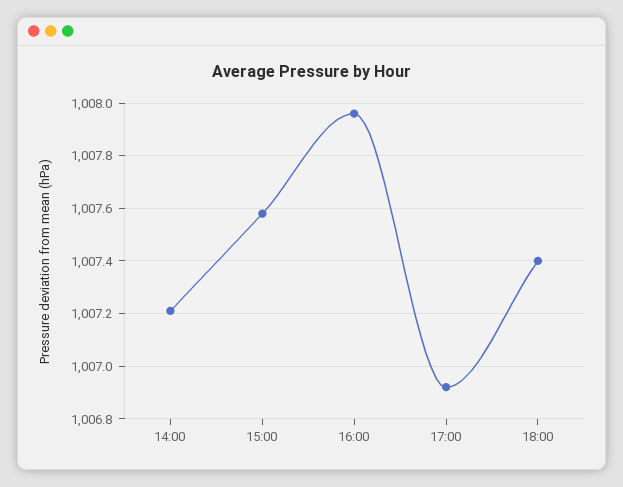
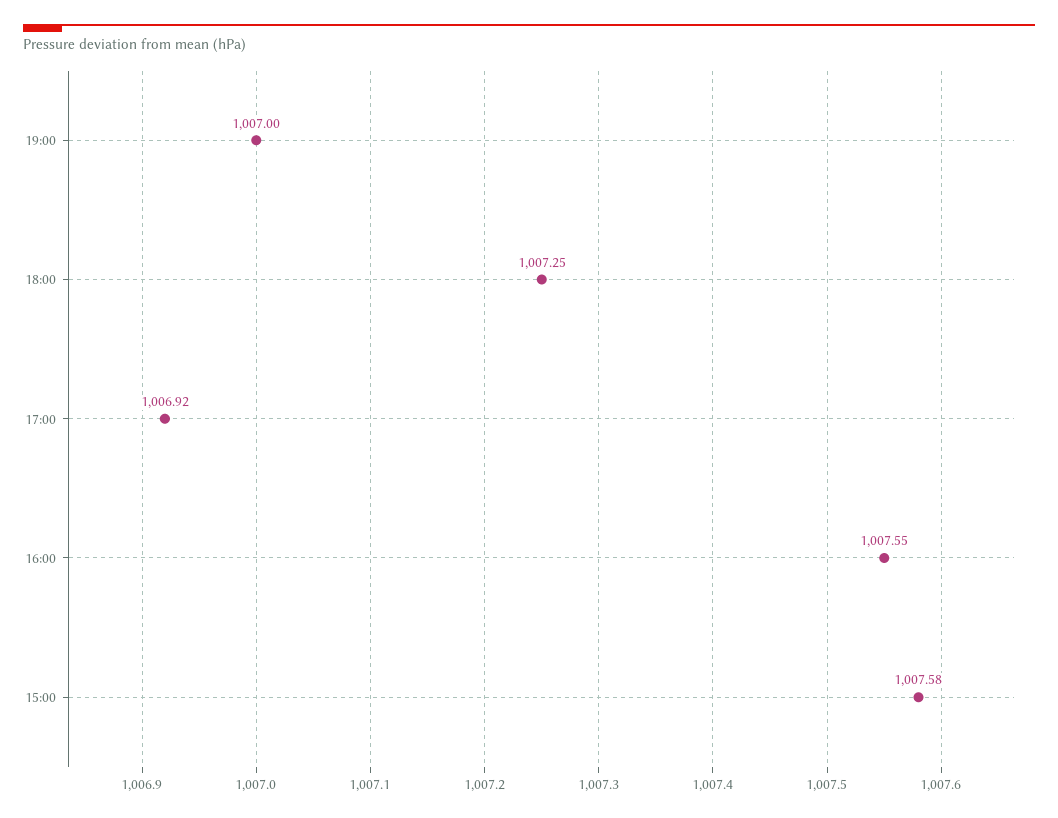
14:00: 1007.2 -> none
16:00: 1007.95 -> 1007.55
18:00: 1007.4 -> 1007.25
19:00: none -> 1007

